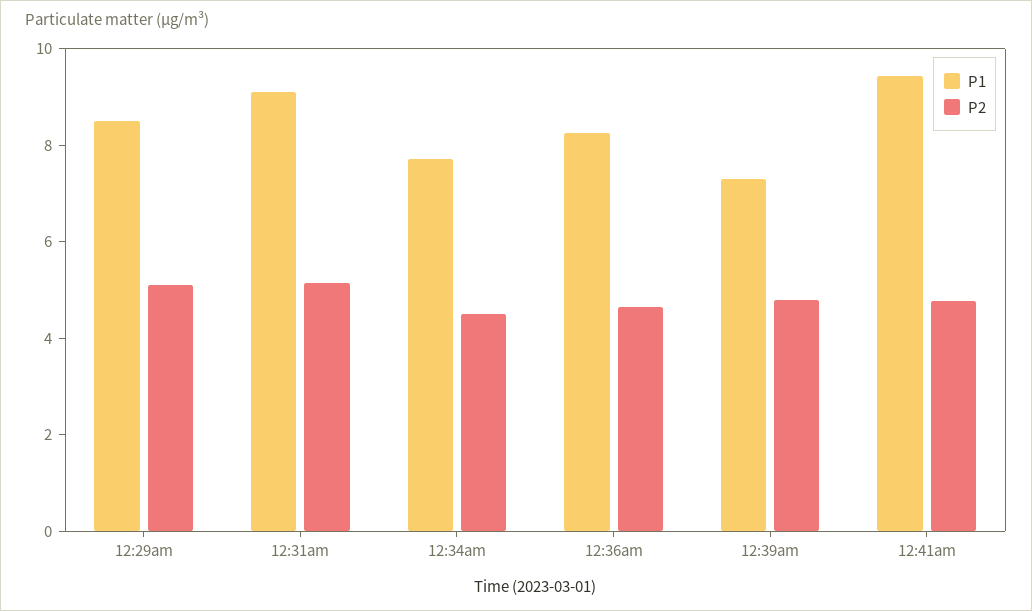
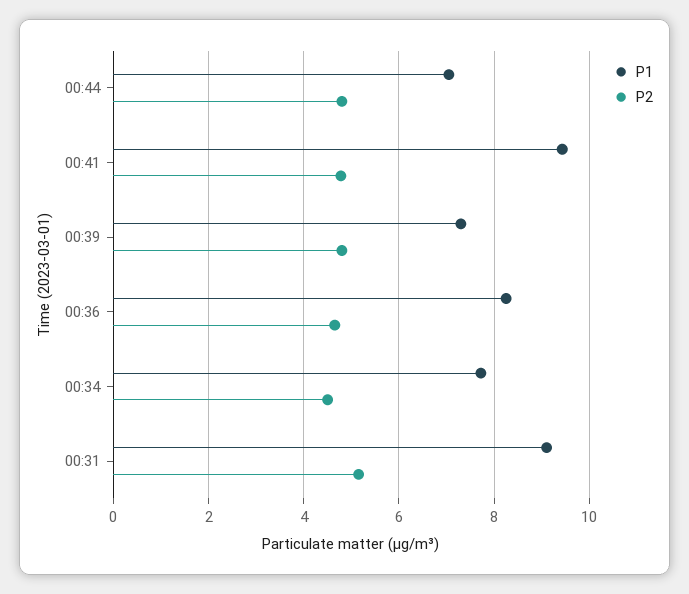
P1, 12:29am: 8.5 -> none
P2, 12:29am: 5 -> none
P1, 00:44: none -> 7
P2, 00:44: none -> 4.8

